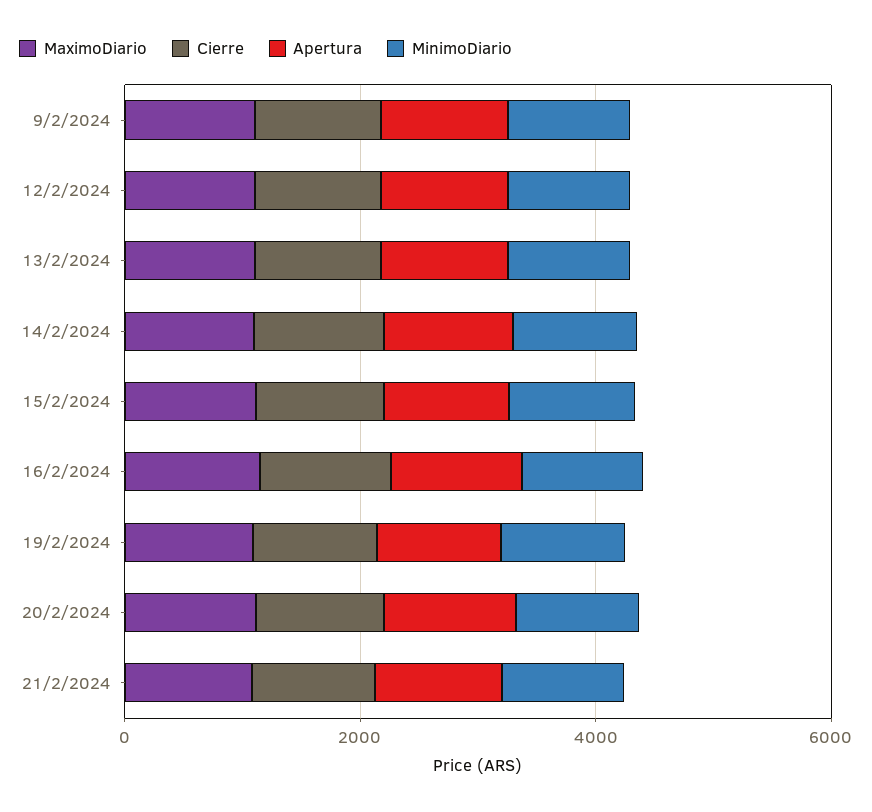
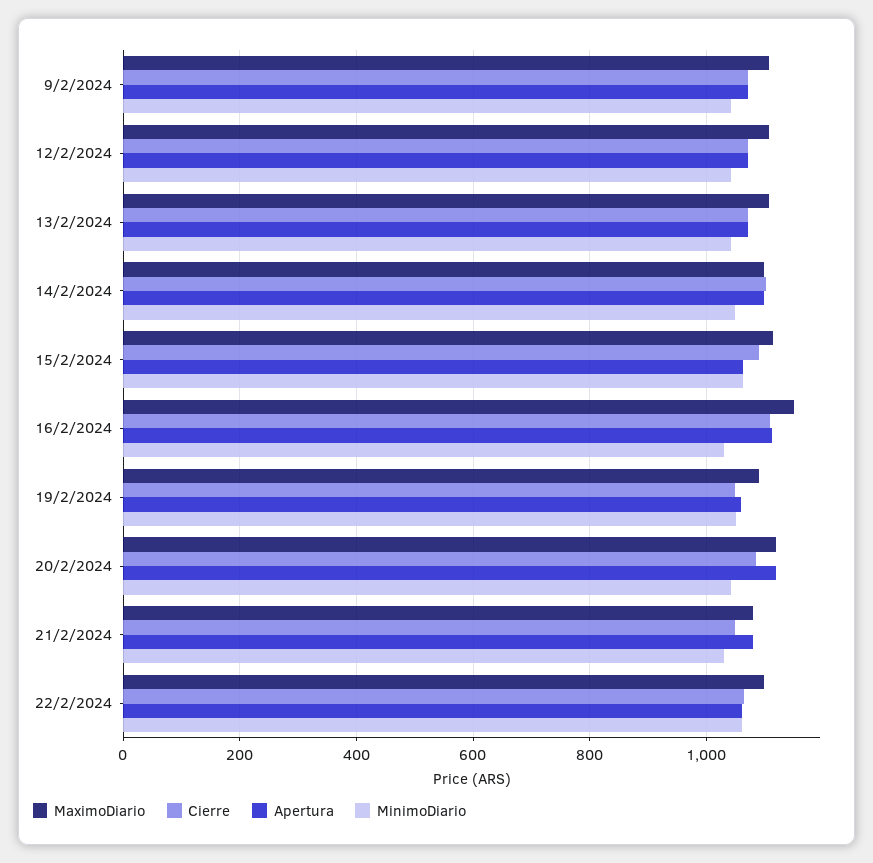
MaximoDiario, 22/2/2024: none -> 1100
Cierre, 22/2/2024: none -> 1060
Apertura, 22/2/2024: none -> 1060
MinimoDiario, 22/2/2024: none -> 1060

